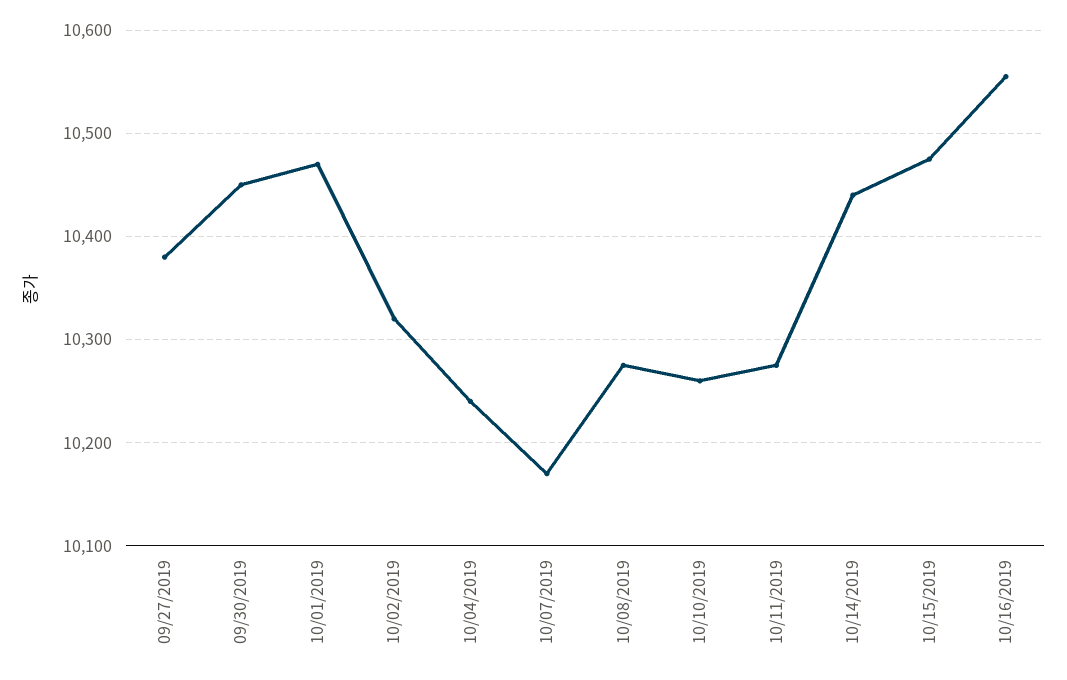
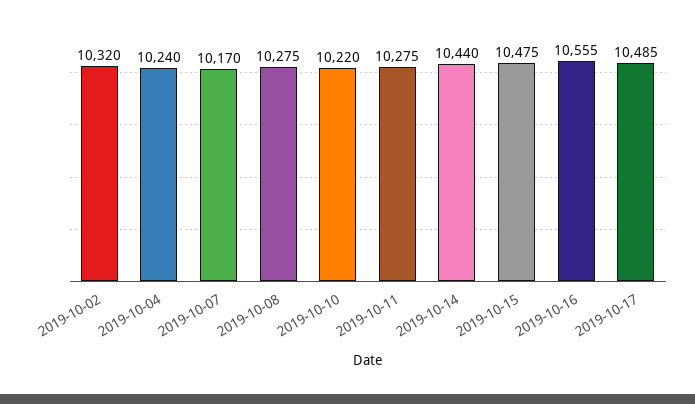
09/27/2019: 10380 -> none
09/30/2019: 10450 -> none
10/01/2019: 10470 -> none
10/10/2019: 10260 -> 10220
2019-10-17: none -> 10485

